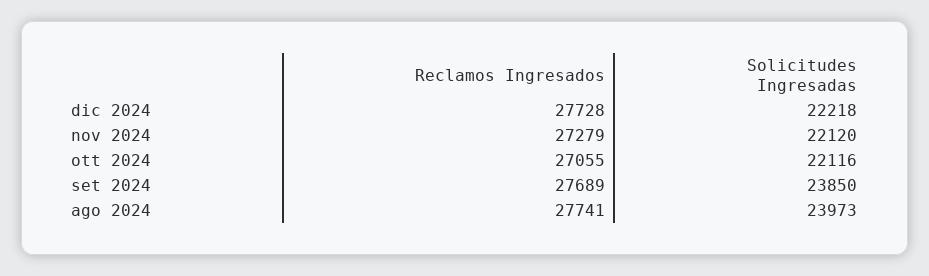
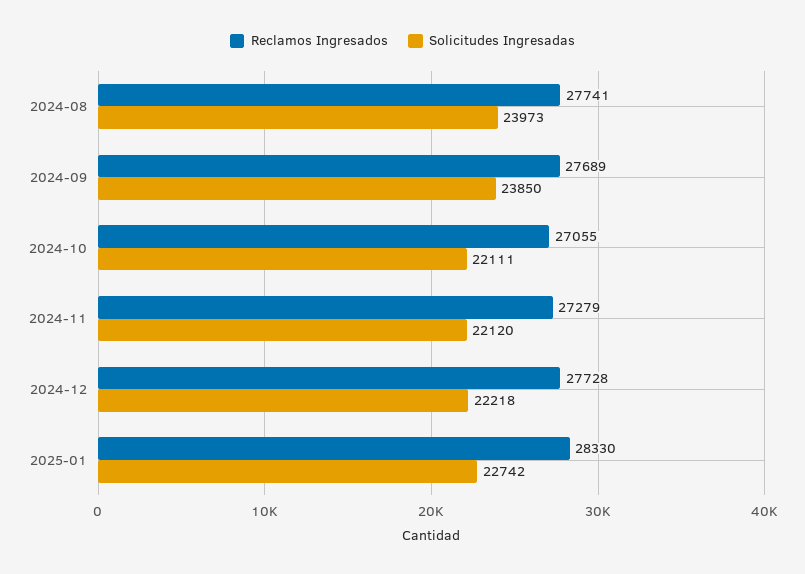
Solicitudes Ingresadas, ott 2024: 22116 -> 22111
Reclamos Ingresados, 2025-01: none -> 28330
Solicitudes Ingresadas, 2025-01: none -> 22742

